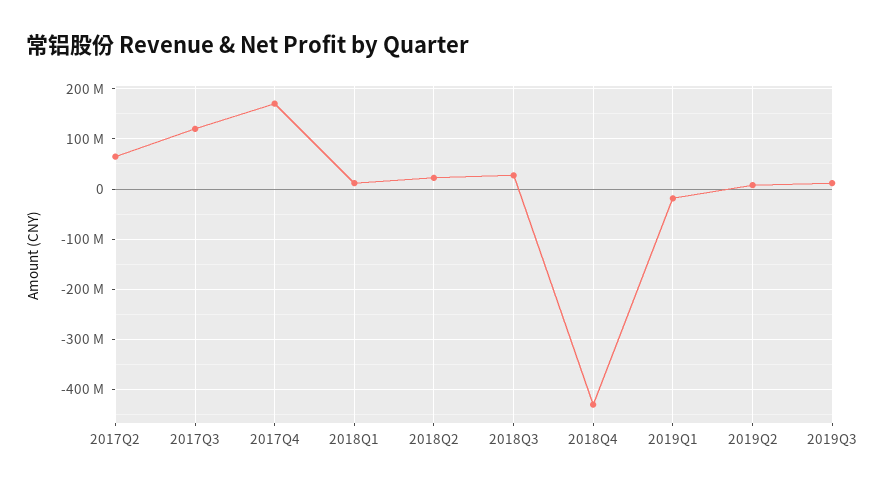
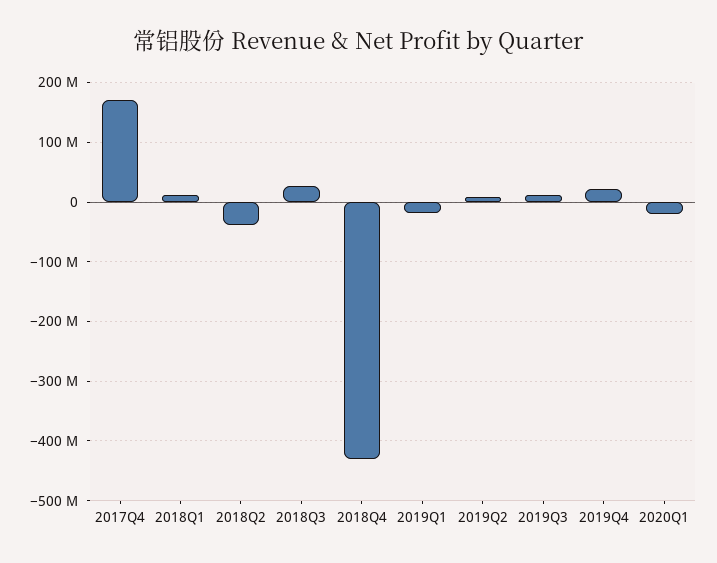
2017Q2: 60000000 -> none
2017Q3: 120000000 -> none
2018Q2: 20000000 -> -40000000
2019Q4: none -> 20000000
2020Q1: none -> -20000000

